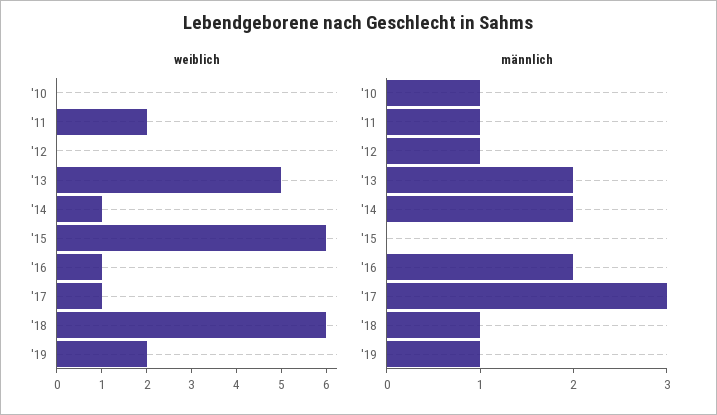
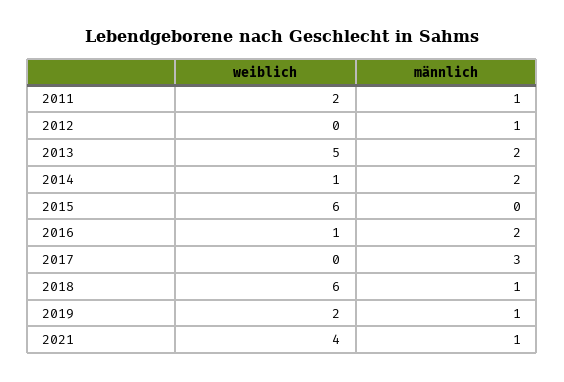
weiblich, '10: 0 -> none
weiblich, '17: 1 -> 0
männlich, '10: 1 -> none
weiblich, 2021: none -> 4
männlich, 2021: none -> 1

